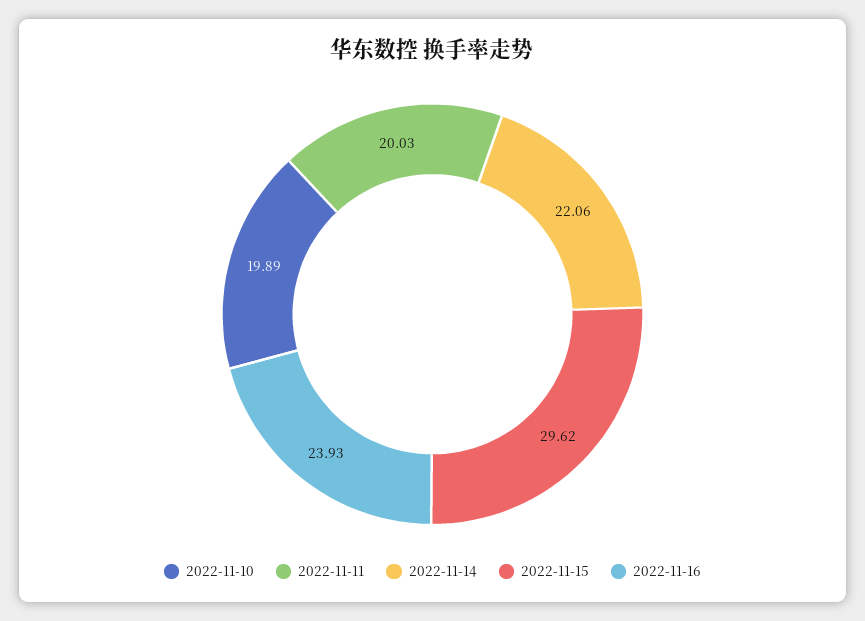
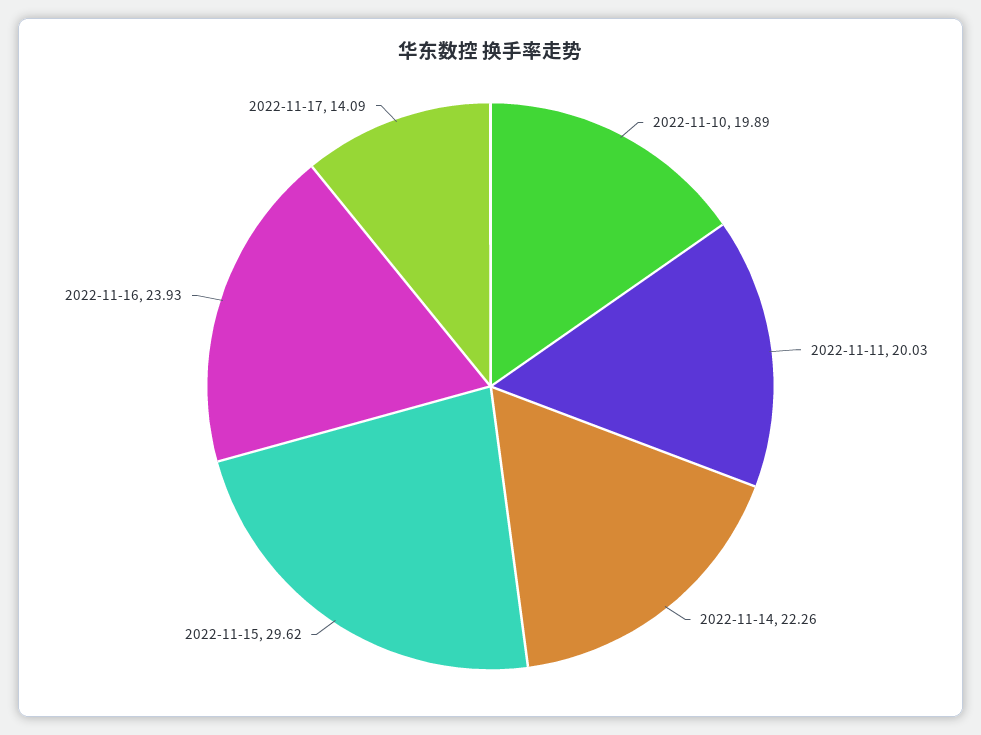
2022-11-14: 22.06 -> 22.26
2022-11-17: none -> 14.09

